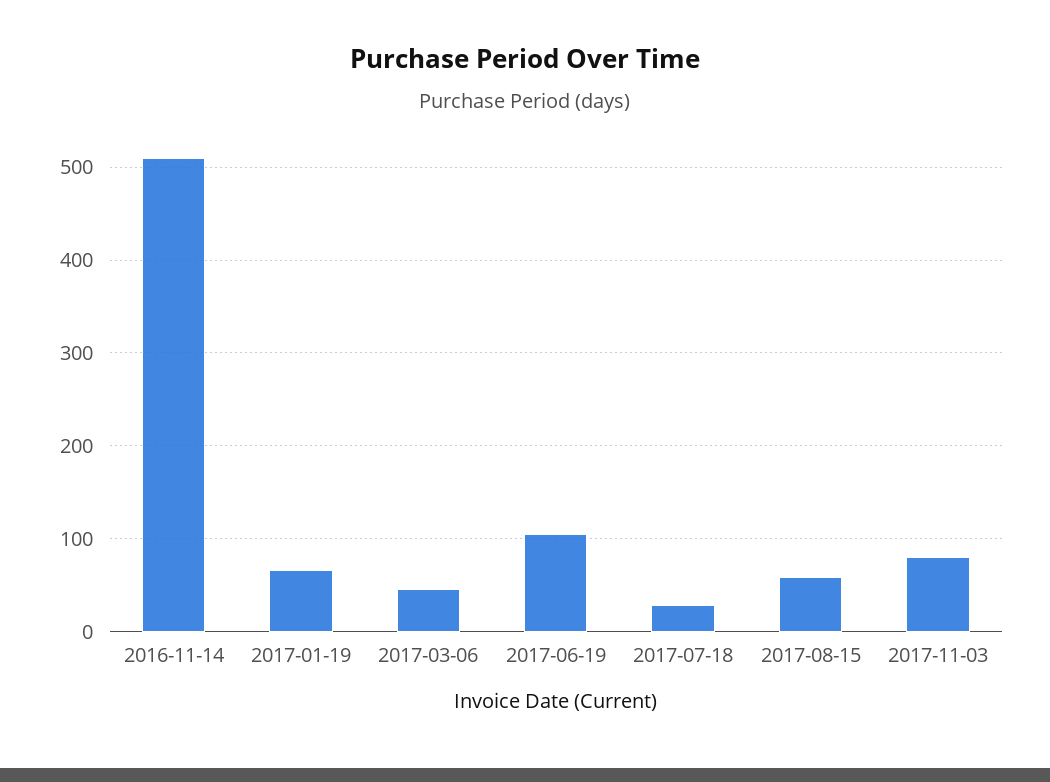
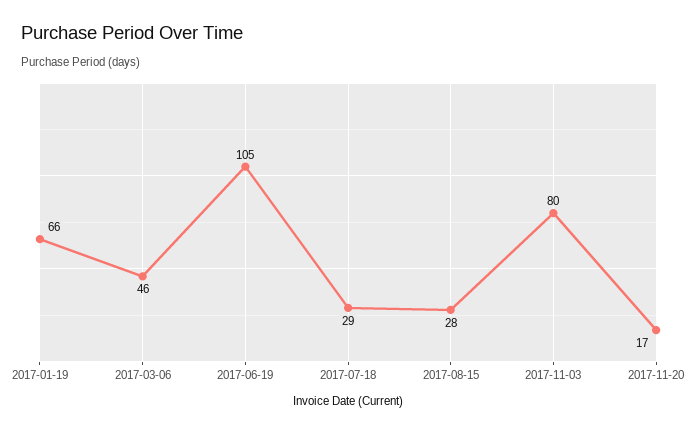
2016-11-14: 510 -> none
2017-08-15: 60 -> 28
2017-11-20: none -> 17

